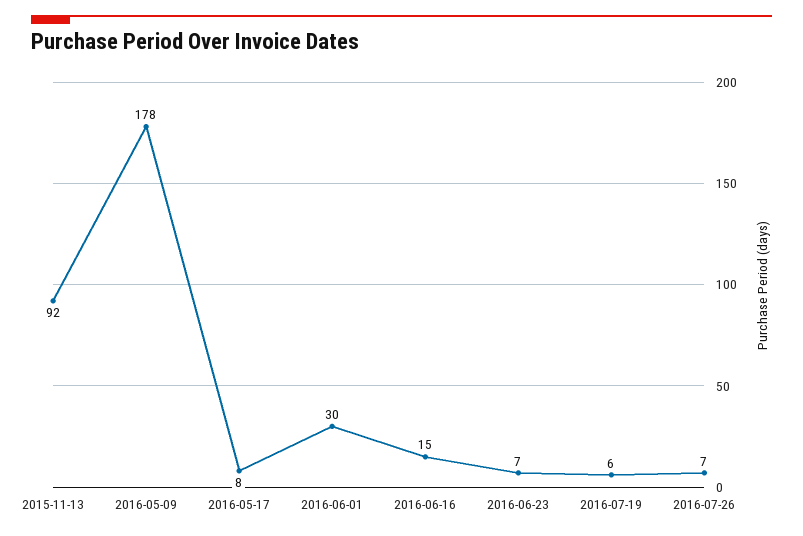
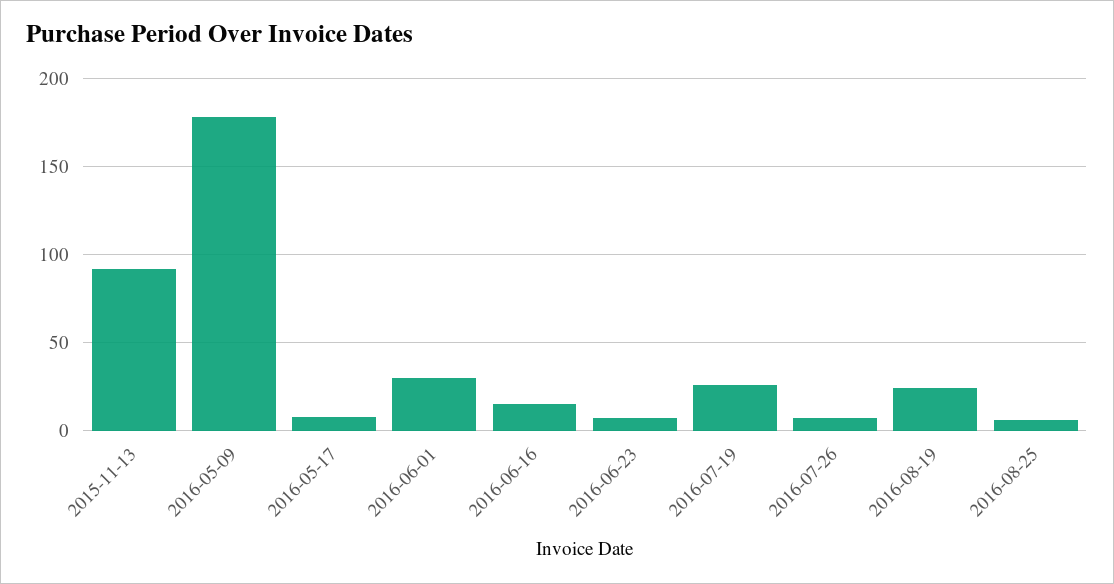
2016-07-19: 6 -> 25
2016-08-19: none -> 25
2016-08-25: none -> 5

